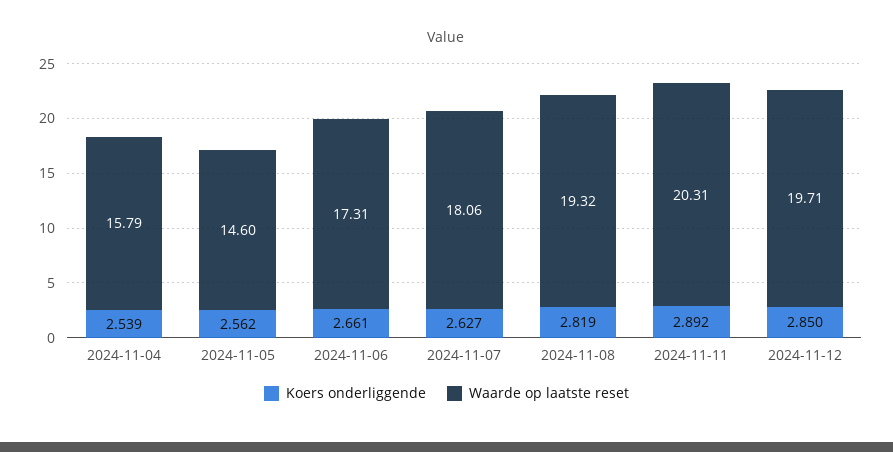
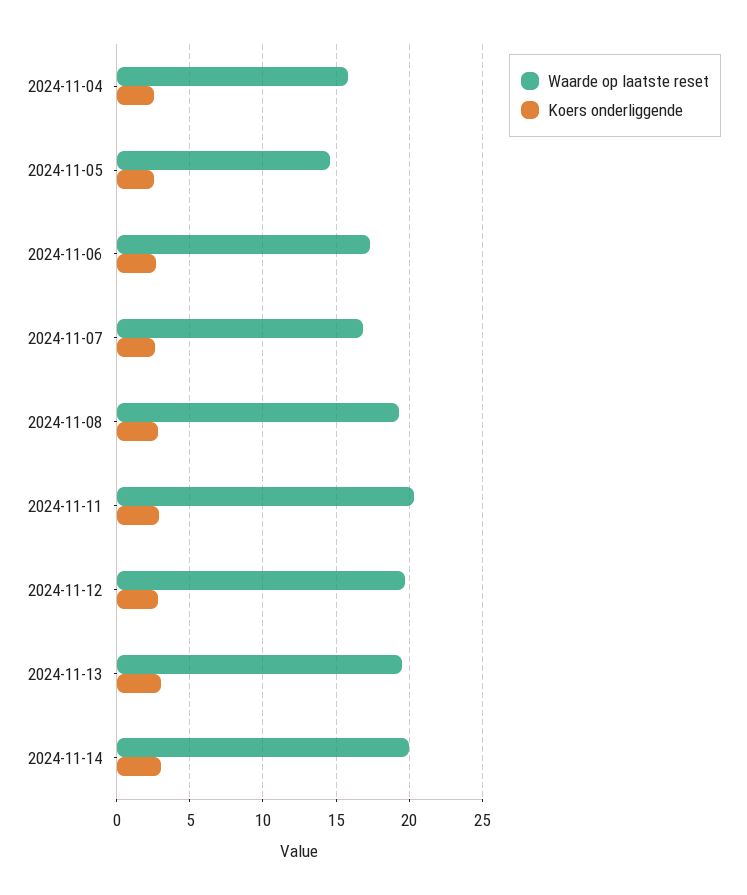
Waarde op laatste reset, 2024-11-07: 18.06 -> 17
Waarde op laatste reset, 2024-11-13: none -> 19.5
Koers onderliggende, 2024-11-13: none -> 3
Waarde op laatste reset, 2024-11-14: none -> 20
Koers onderliggende, 2024-11-14: none -> 3

